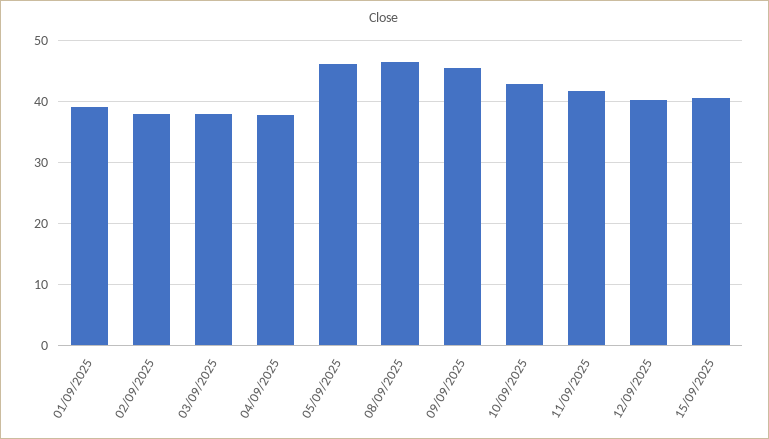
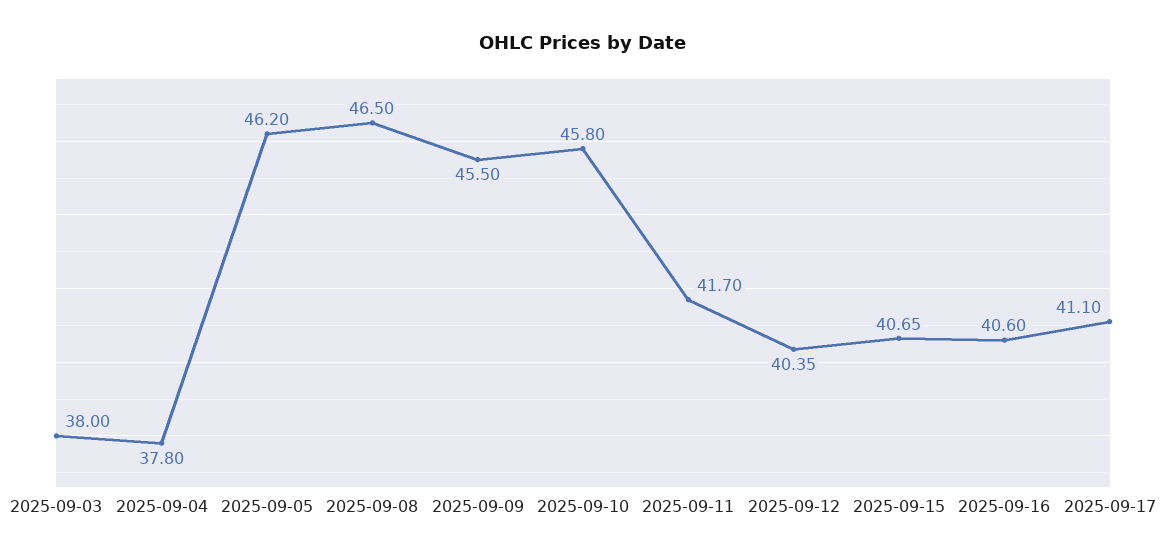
01/09/2025: 39 -> none
02/09/2025: 38 -> none
10/09/2025: 43 -> 45.8
2025-09-16: none -> 40.6
2025-09-17: none -> 41.1

